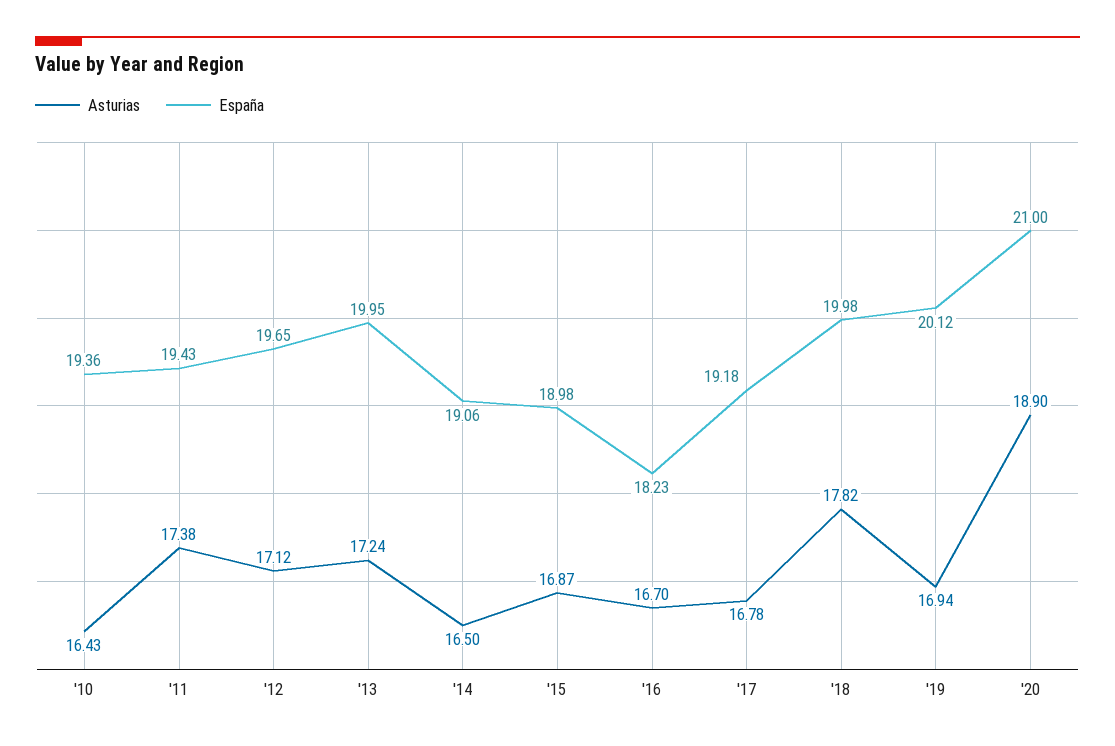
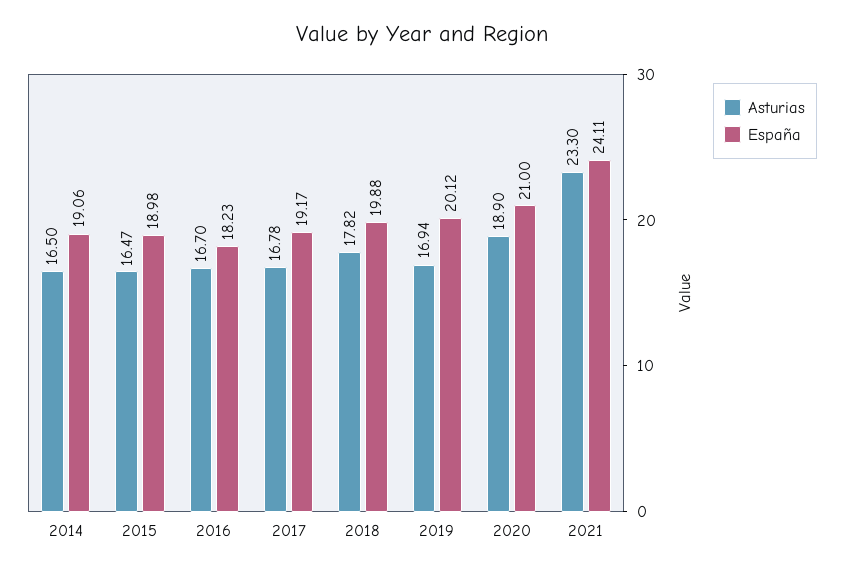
Asturias, '10: 16.43 -> none
España, '10: 19.36 -> none
Asturias, '11: 17.38 -> none
España, '11: 19.43 -> none
Asturias, '12: 17.12 -> none
España, '12: 19.65 -> none
Asturias, '13: 17.24 -> none
España, '13: 19.95 -> none
Asturias, '15: 16.87 -> 16.47
España, '17: 19.18 -> 19.17
España, '18: 19.98 -> 19.88
Asturias, 2021: none -> 23.3
España, 2021: none -> 24.11

